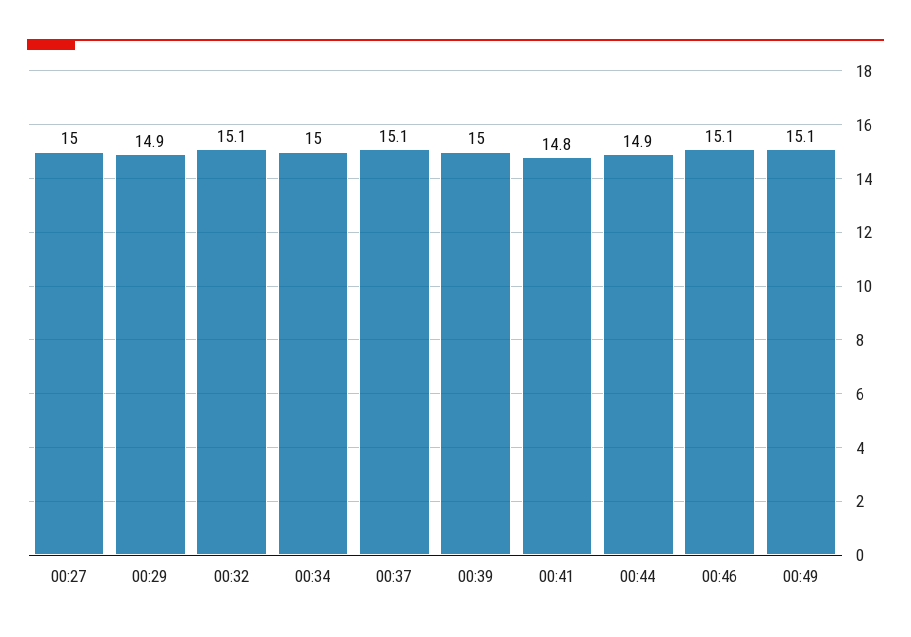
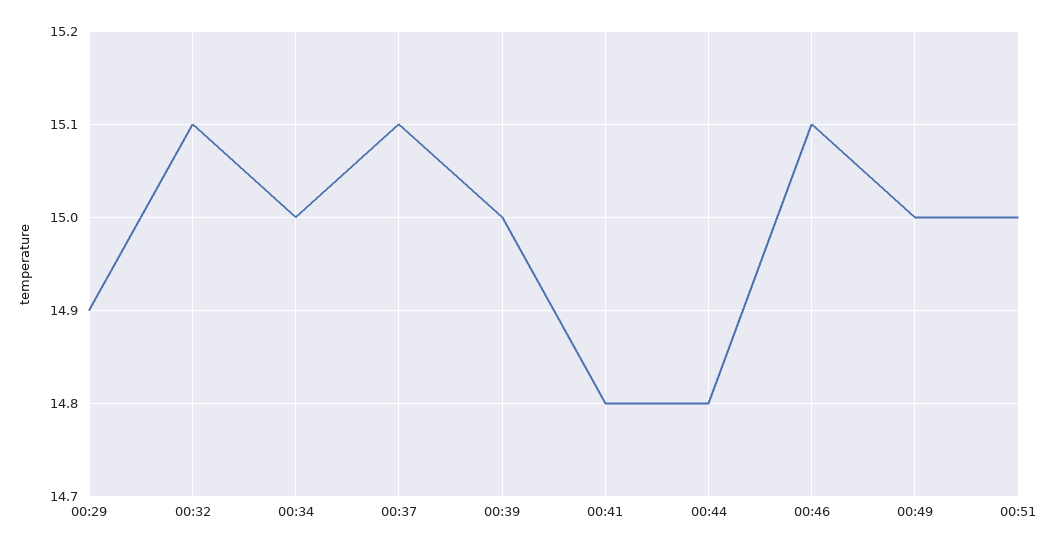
00:27: 15 -> none
00:44: 14.9 -> 14.8
00:49: 15.1 -> 15
00:51: none -> 15

